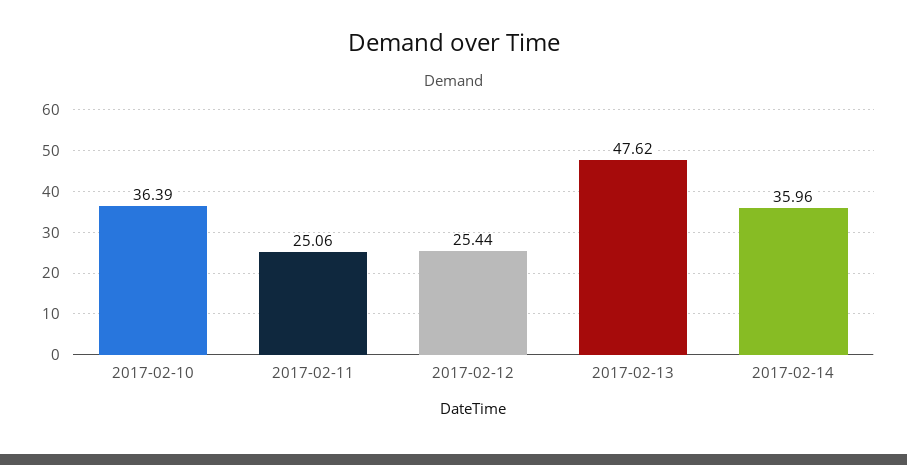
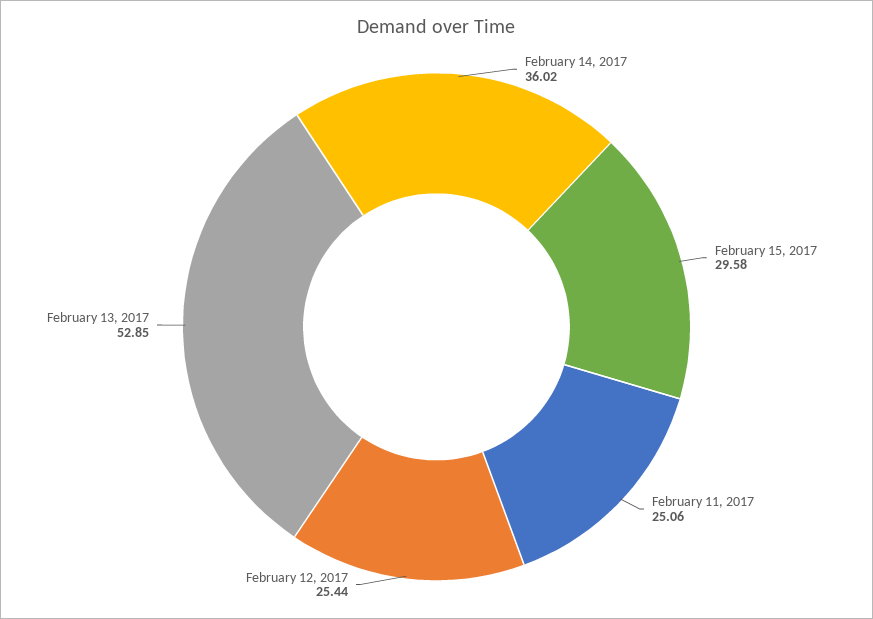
2017-02-10: 36.39 -> none
2017-02-13: 47.62 -> 52.85
2017-02-14: 35.96 -> 36.02
February 15, 2017: none -> 29.58

